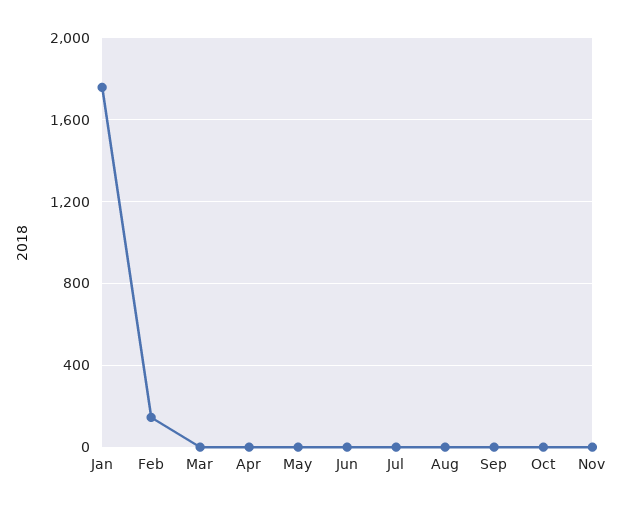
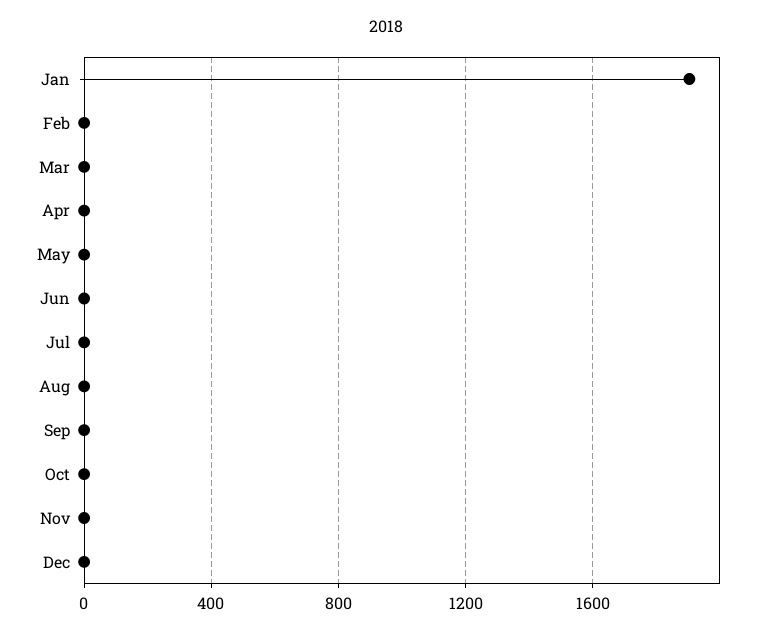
Jan: 1750 -> 1900
Feb: 150 -> 0
Dec: none -> 0

